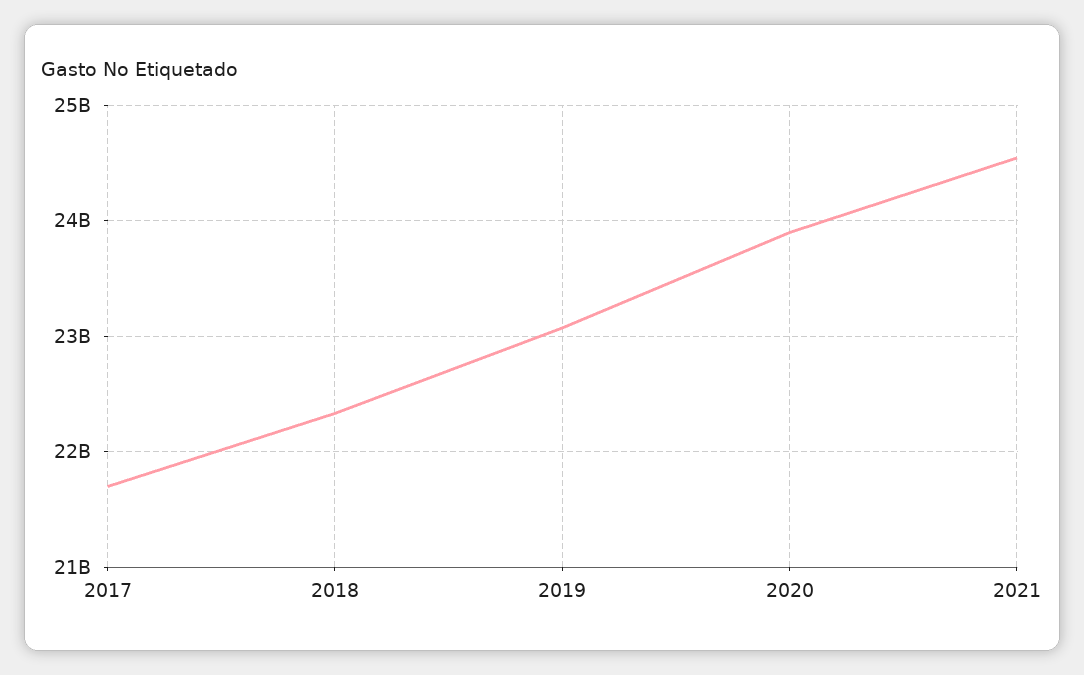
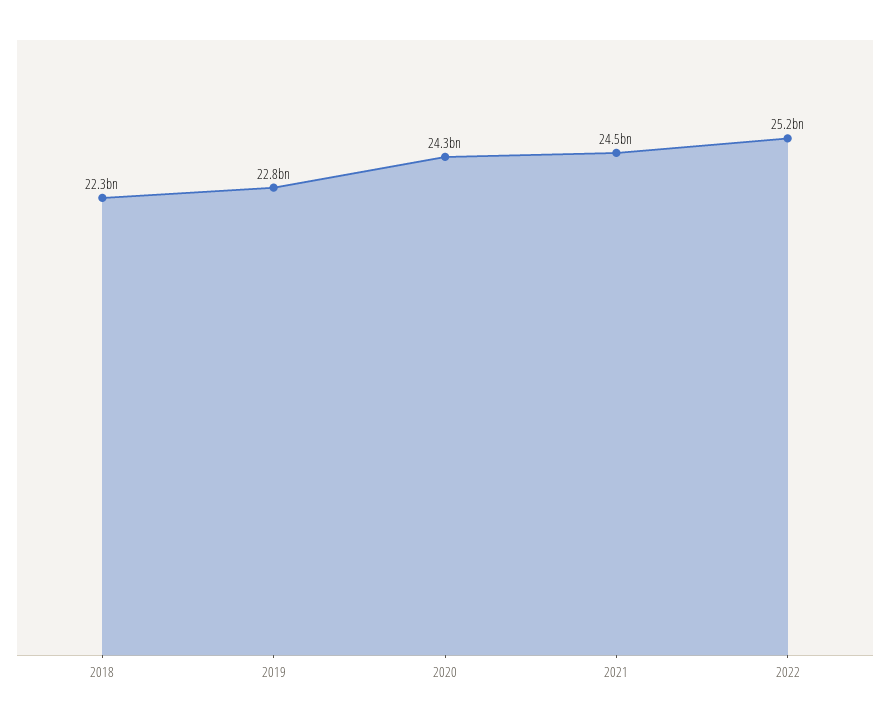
2017: 21700000000 -> none
2019: 23100000000 -> 22800000000
2020: 23900000000 -> 24300000000
2022: none -> 25200000000

